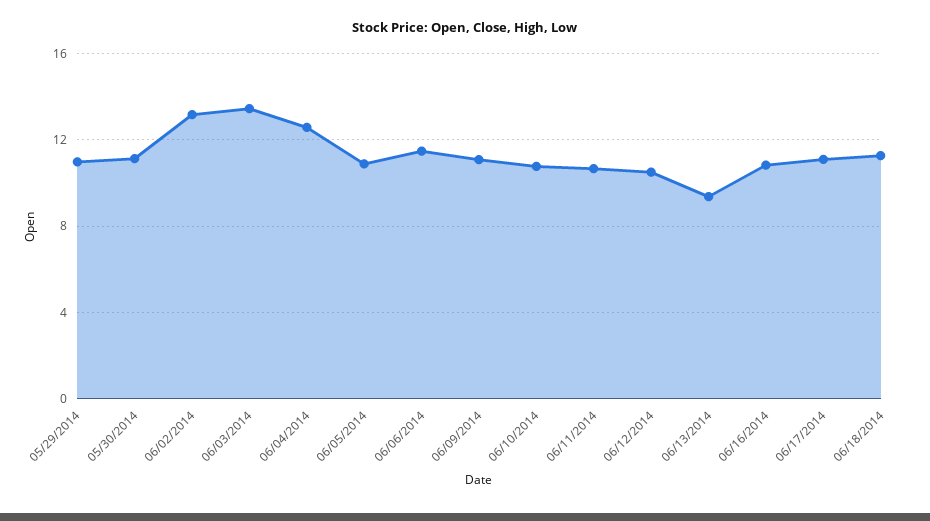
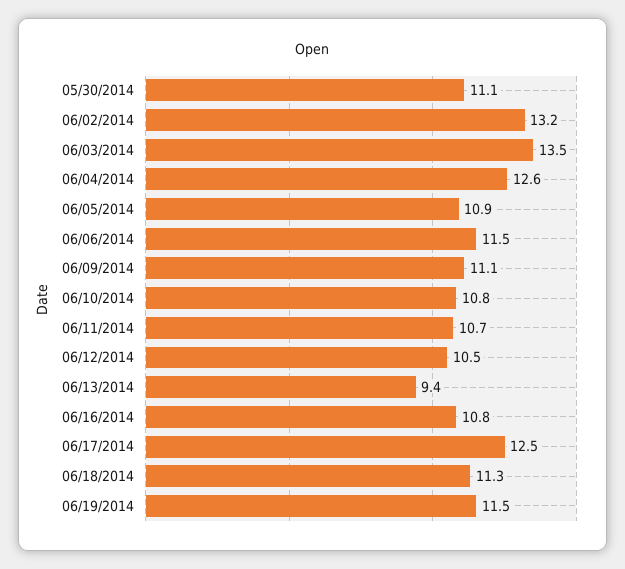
05/29/2014: 11 -> none
06/17/2014: 11 -> 12.5
06/19/2014: none -> 11.5

